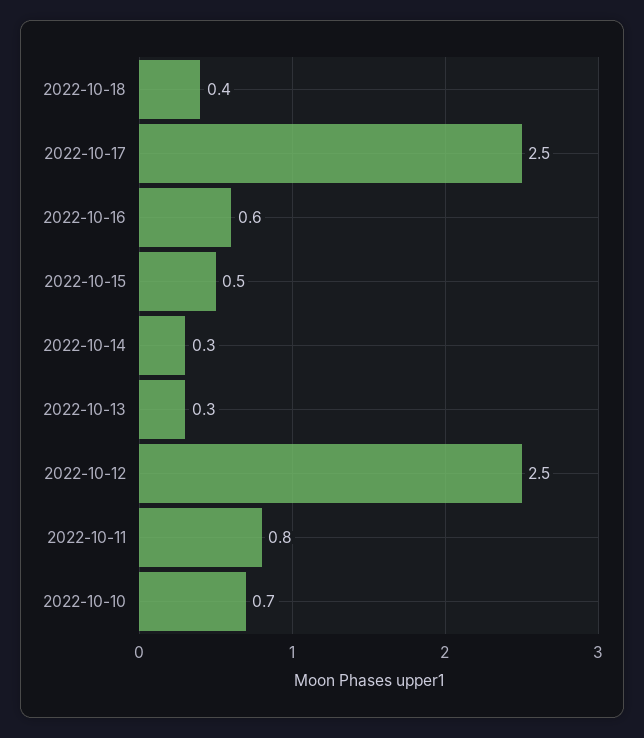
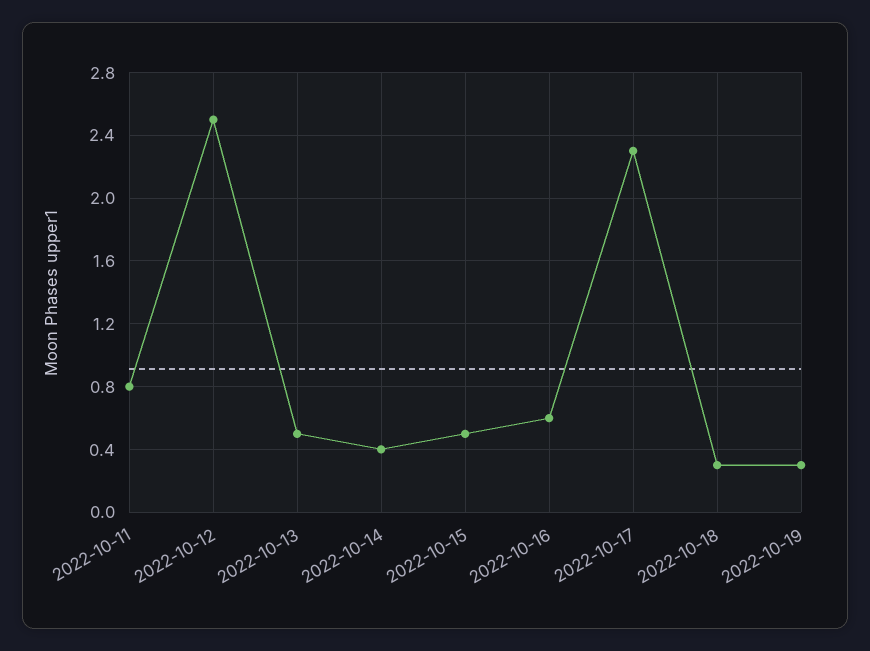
2022-10-18: 0.4 -> 0.3
2022-10-17: 2.5 -> 2.3
2022-10-14: 0.3 -> 0.4
2022-10-13: 0.3 -> 0.5
2022-10-10: 0.7 -> none
2022-10-19: none -> 0.3

